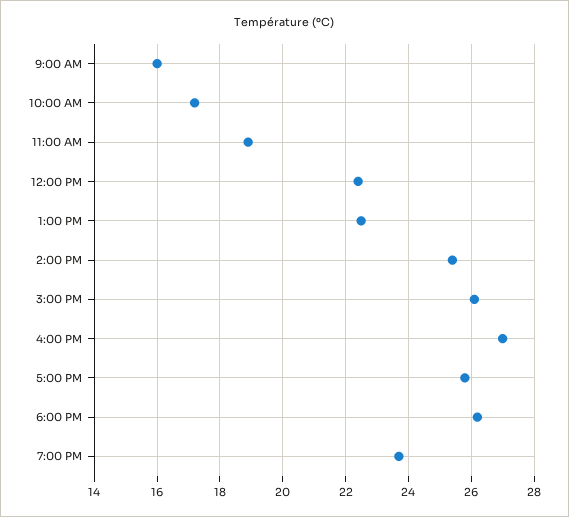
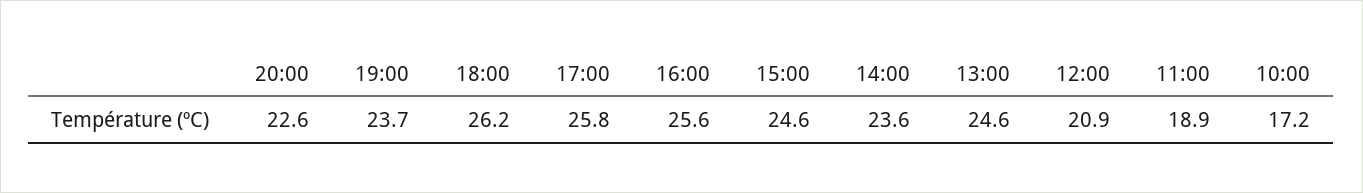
9:00 AM: 16 -> none
12:00 PM: 22.5 -> 20.9
1:00 PM: 22.5 -> 24.6
2:00 PM: 25.5 -> 23.6
3:00 PM: 26 -> 24.6
4:00 PM: 27 -> 25.6
20:00: none -> 22.6

